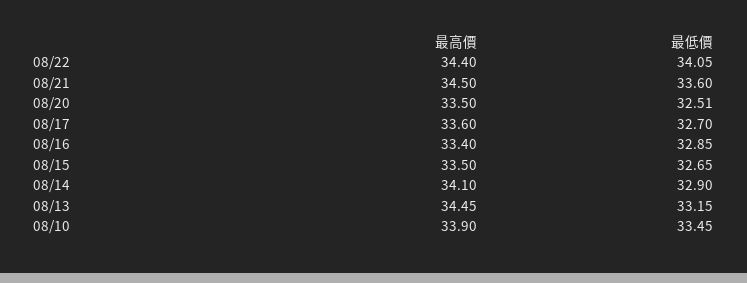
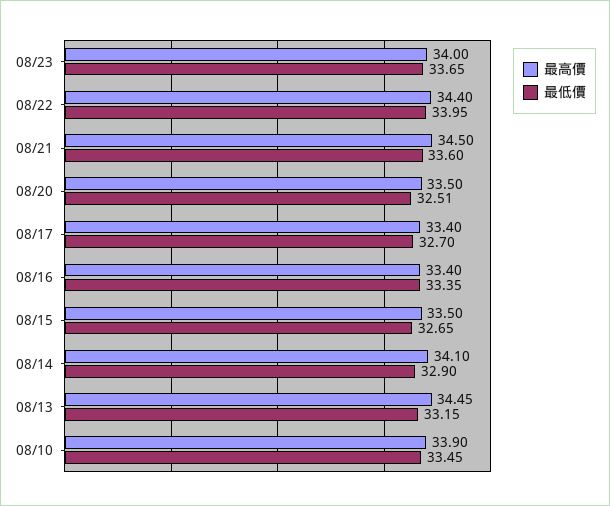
最低價, 08/22: 34.05 -> 33.95
最高價, 08/17: 33.6 -> 33.4
最低價, 08/16: 32.85 -> 33.35
最高價, 08/23: none -> 34
最低價, 08/23: none -> 33.65

